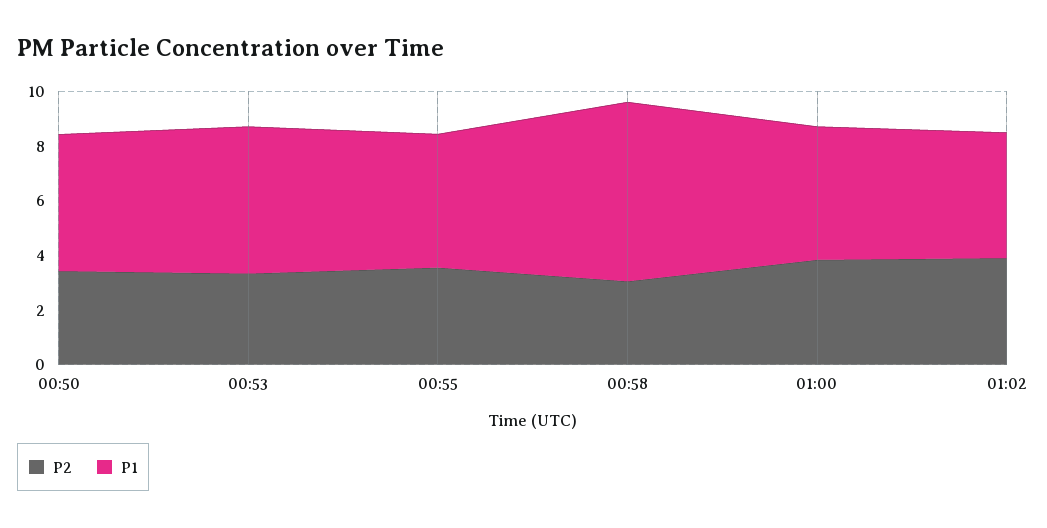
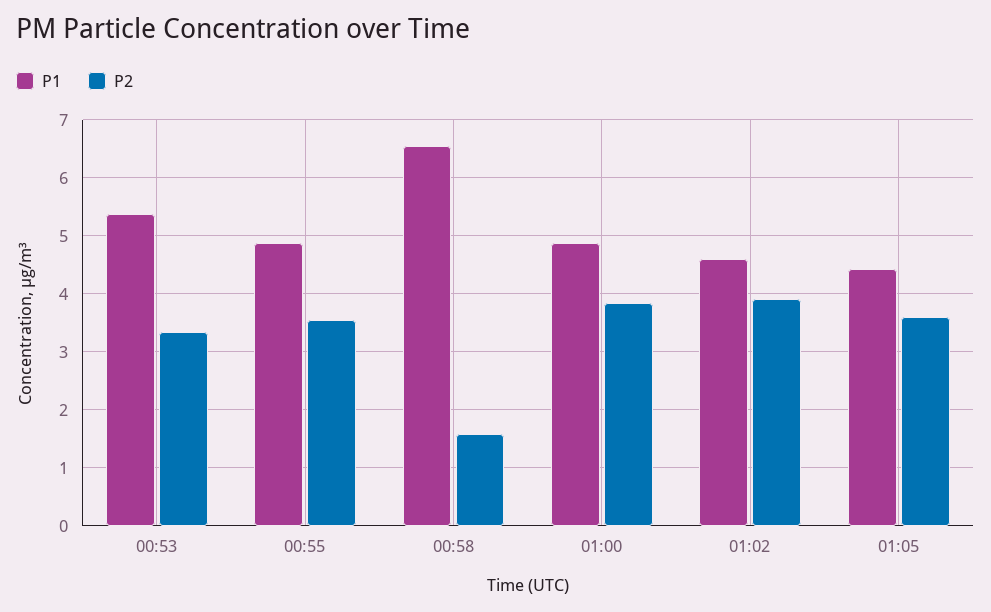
P2, 00:50: 3.5 -> none
P1, 00:50: 5 -> none
P2, 00:58: 3 -> 1.6
P1, 01:05: none -> 4.4
P2, 01:05: none -> 3.6

